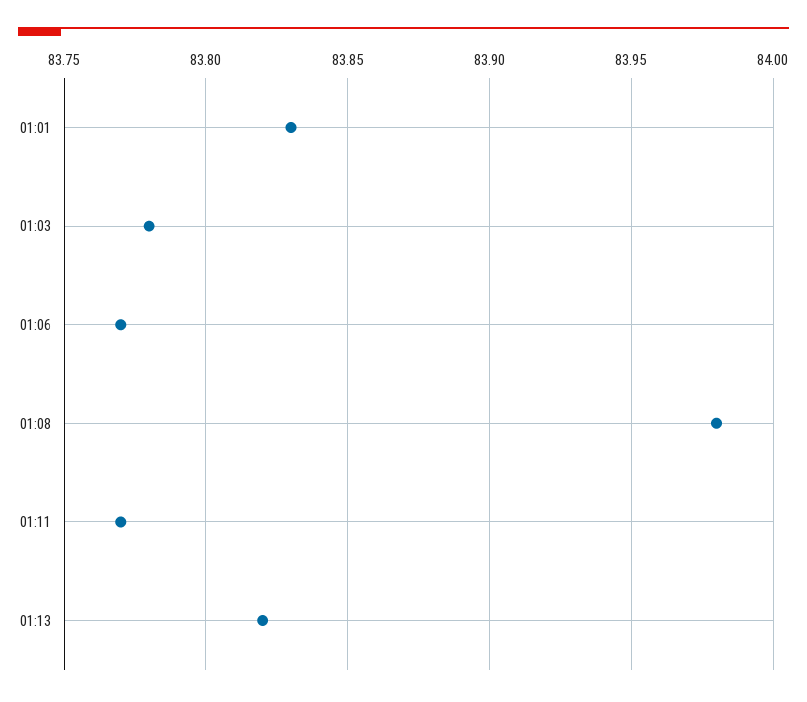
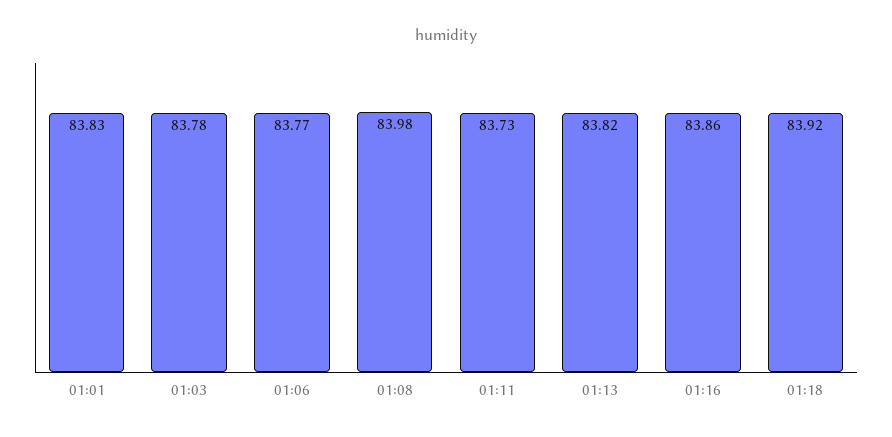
01:11: 83.77 -> 83.73
01:16: none -> 83.86
01:18: none -> 83.92

